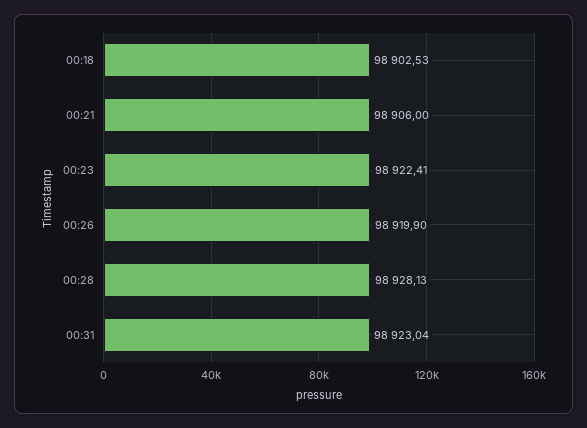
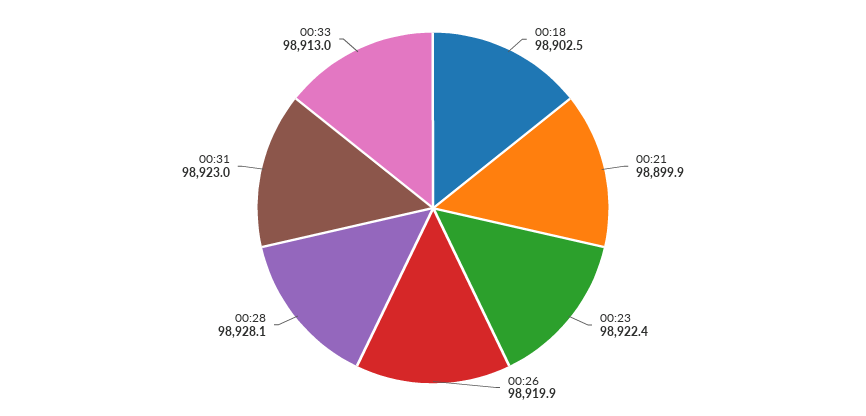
00:21: 98906 -> 98899.9
00:33: none -> 98913

